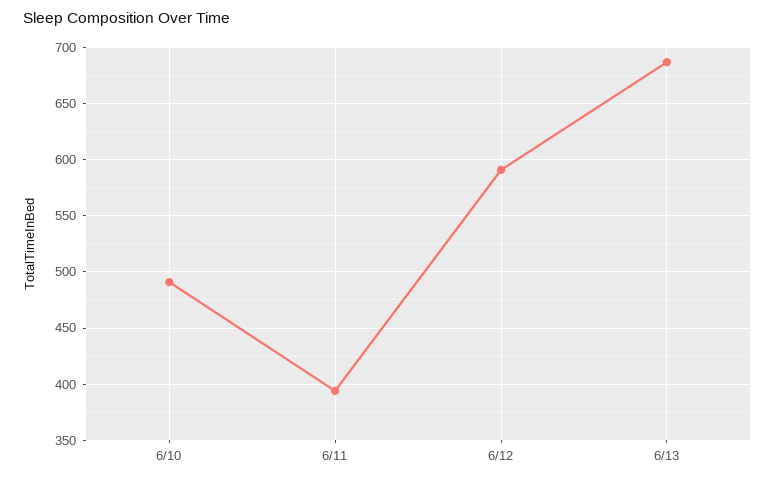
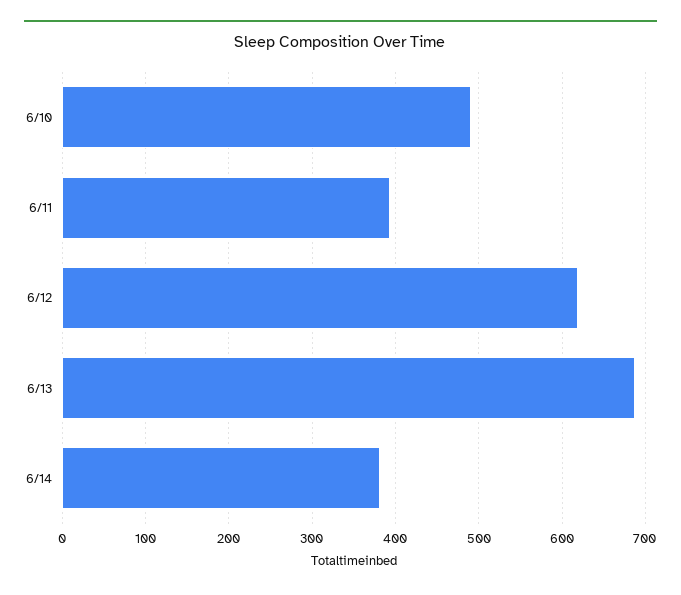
6/12: 590 -> 620
6/14: none -> 380

